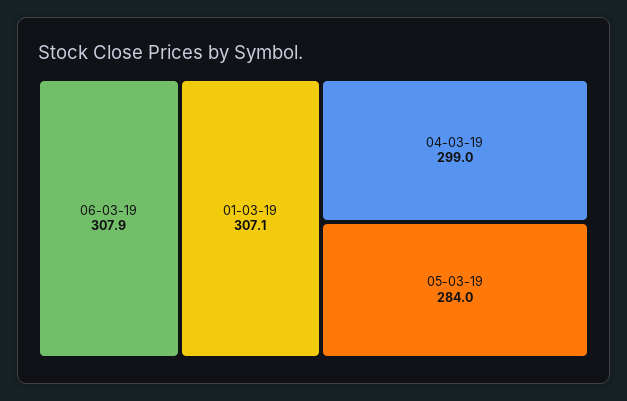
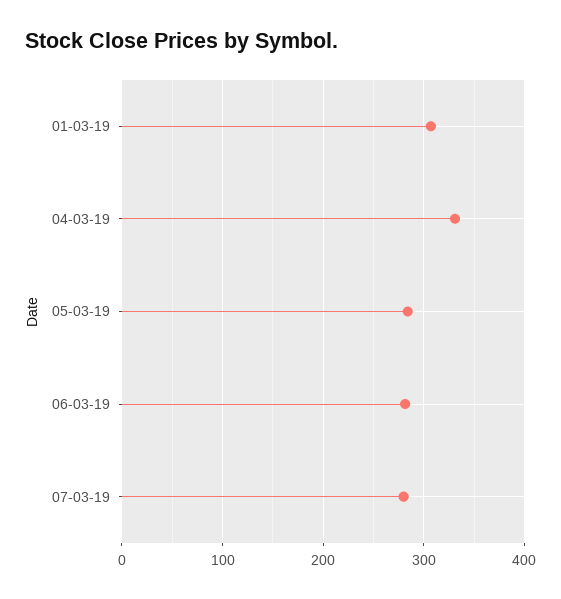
06-03-19: 307.9 -> 280
04-03-19: 299 -> 330
07-03-19: none -> 280

